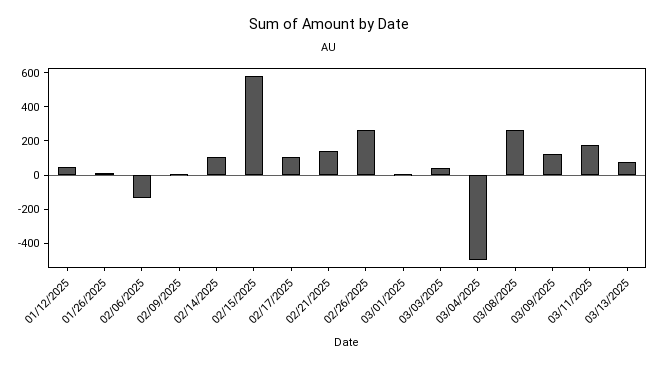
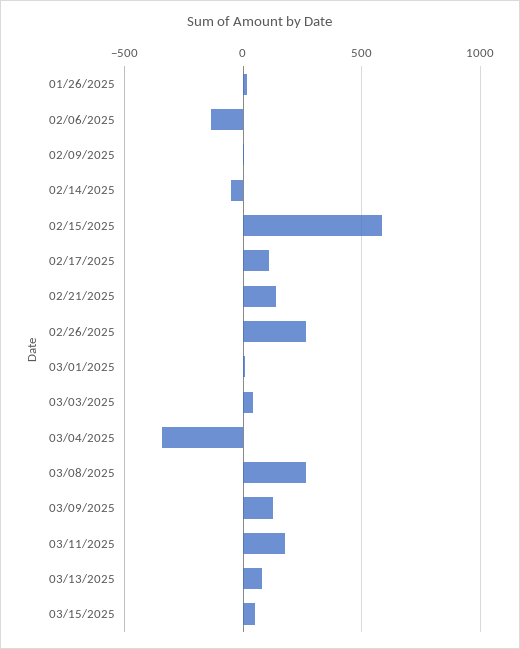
01/12/2025: 50 -> none
02/14/2025: 100 -> -50
03/04/2025: -500 -> -350
03/15/2025: none -> 50

